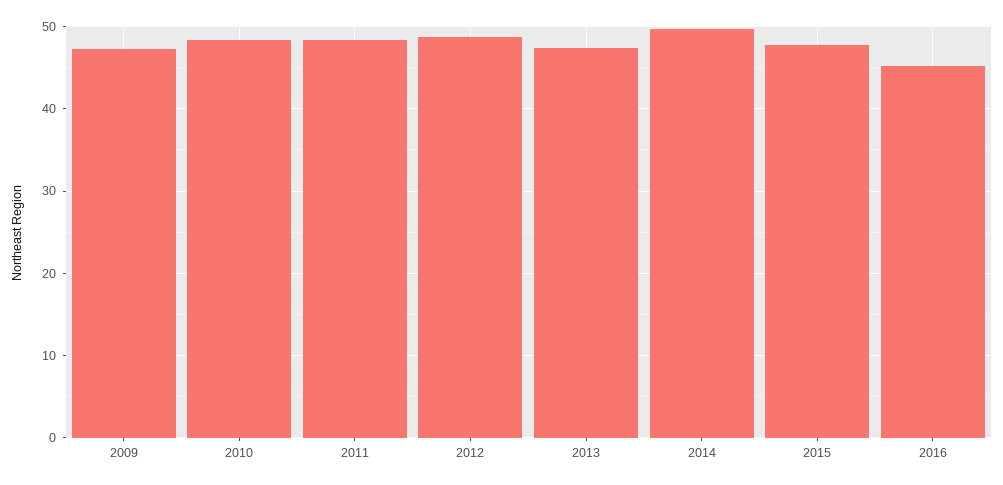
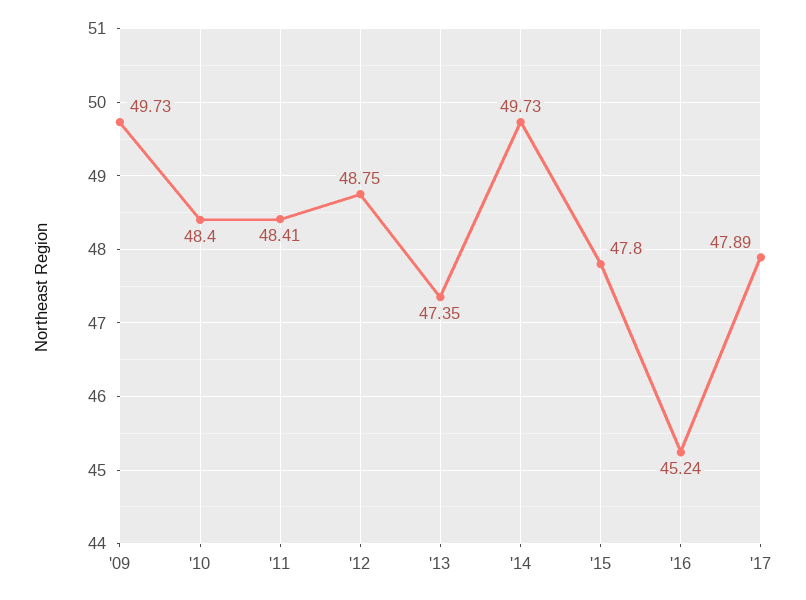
2009: 47 -> 49.73
'17: none -> 47.89

